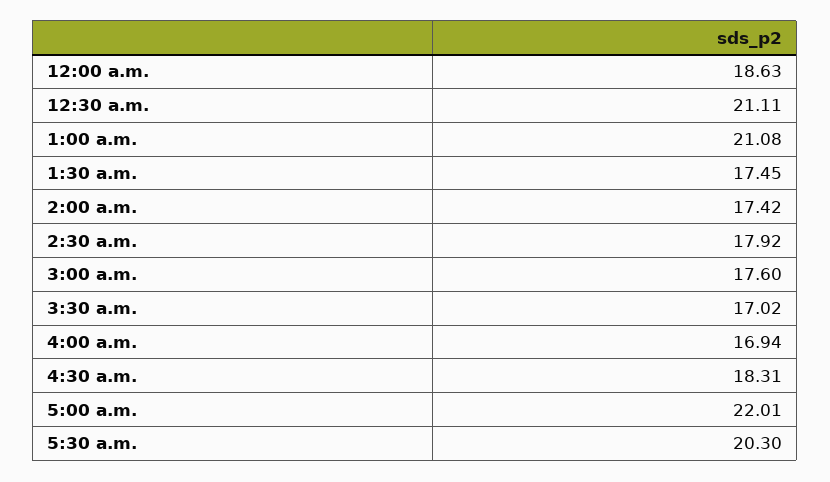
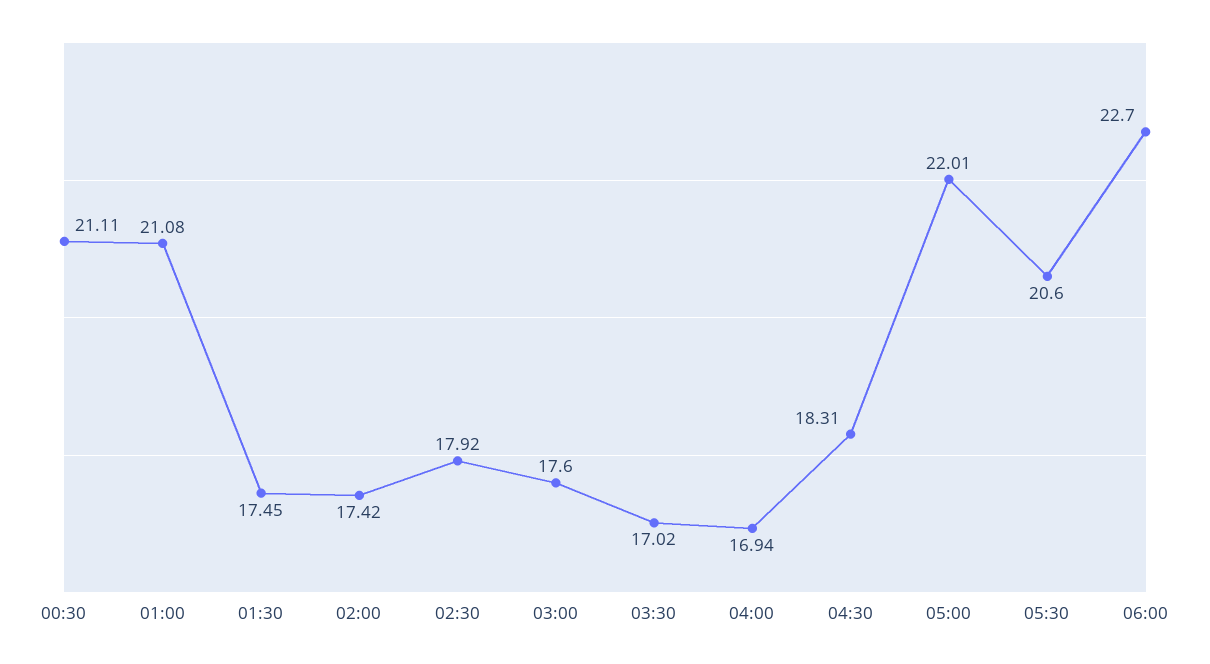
12:00 a.m.: 18.63 -> none
5:30 a.m.: 20.3 -> 20.6
06:00: none -> 22.7

